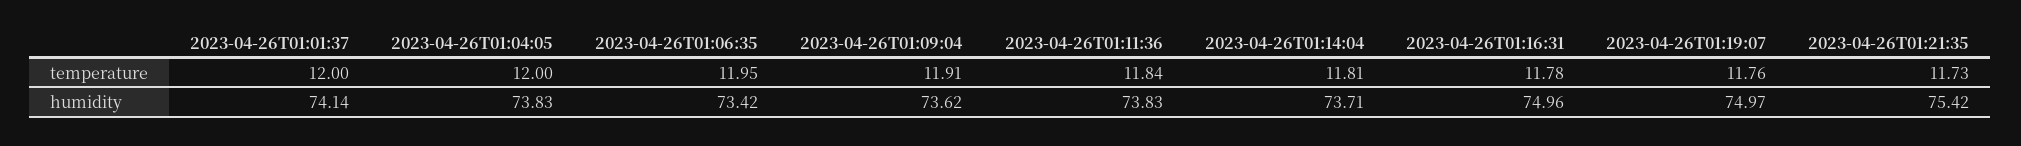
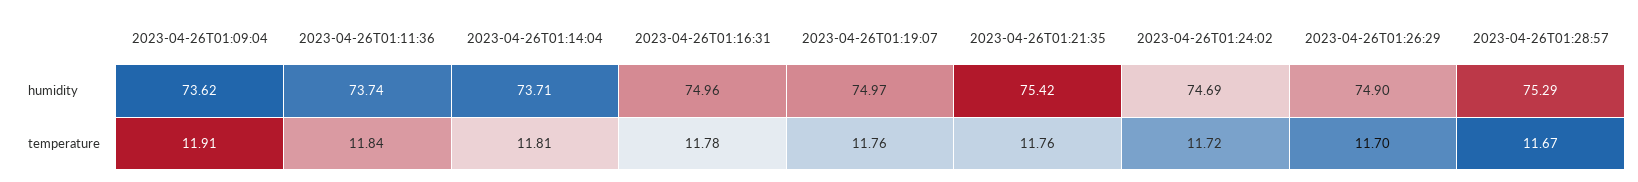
2023-04-26T01:01:37, temperature: 12 -> none
2023-04-26T01:04:05, temperature: 12 -> none
2023-04-26T01:06:35, temperature: 11.95 -> none
2023-04-26T01:21:35, temperature: 11.73 -> 11.76
2023-04-26T01:01:37, humidity: 74.14 -> none
2023-04-26T01:04:05, humidity: 73.83 -> none
2023-04-26T01:06:35, humidity: 73.42 -> none
2023-04-26T01:11:36, humidity: 73.83 -> 73.74
2023-04-26T01:24:02, humidity: none -> 74.69
2023-04-26T01:26:29, humidity: none -> 74.9
2023-04-26T01:28:57, humidity: none -> 75.29
2023-04-26T01:24:02, temperature: none -> 11.72
2023-04-26T01:26:29, temperature: none -> 11.7
2023-04-26T01:28:57, temperature: none -> 11.67

